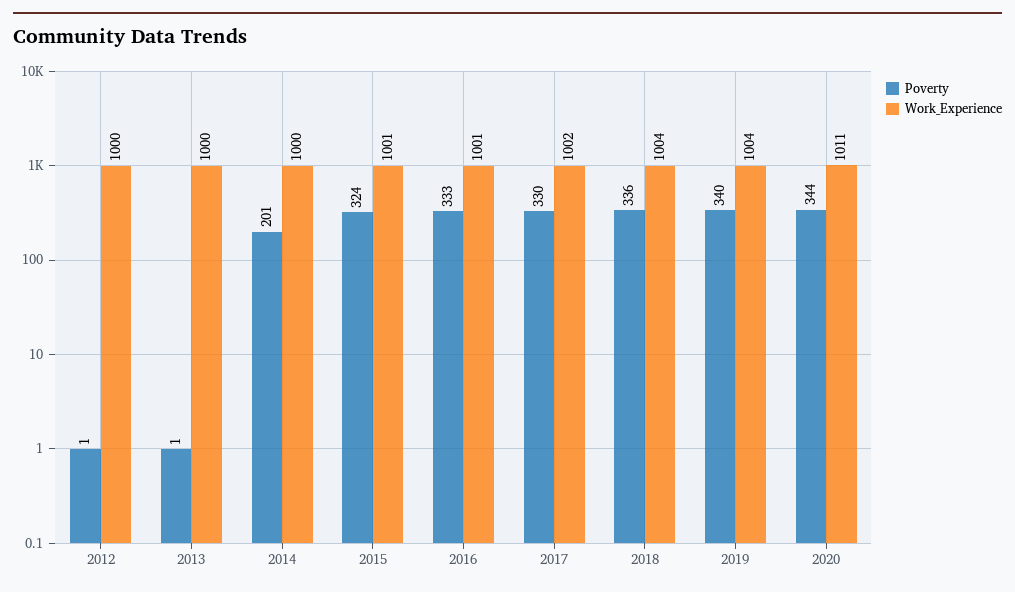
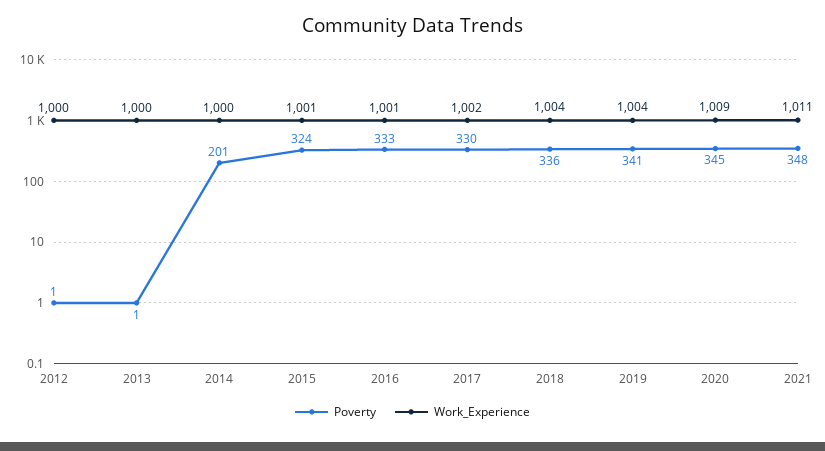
Poverty, 2019: 340 -> 341
Poverty, 2020: 344 -> 345
Work_Experience, 2020: 1011 -> 1009
Poverty, 2021: none -> 348
Work_Experience, 2021: none -> 1011

